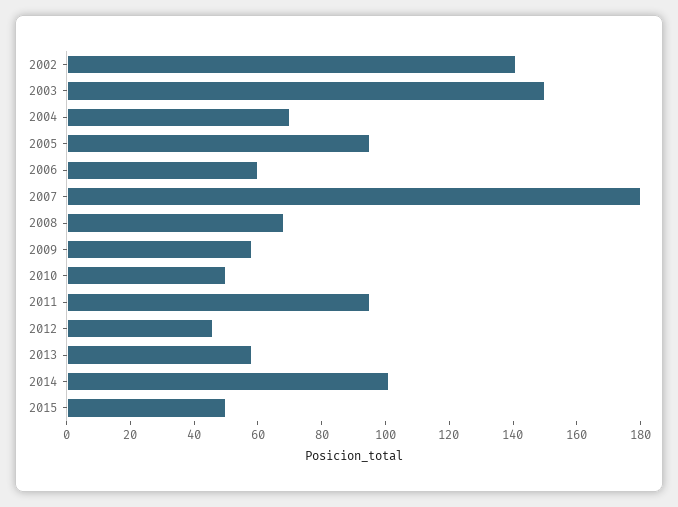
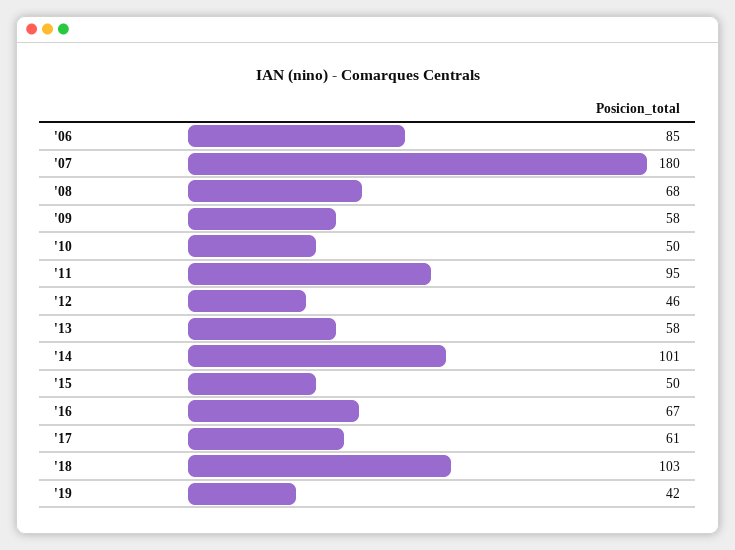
2002: 140 -> none
2003: 150 -> none
2004: 70 -> none
2005: 95 -> none
2006: 60 -> 85
'16: none -> 67
'17: none -> 61
'18: none -> 103
'19: none -> 42

